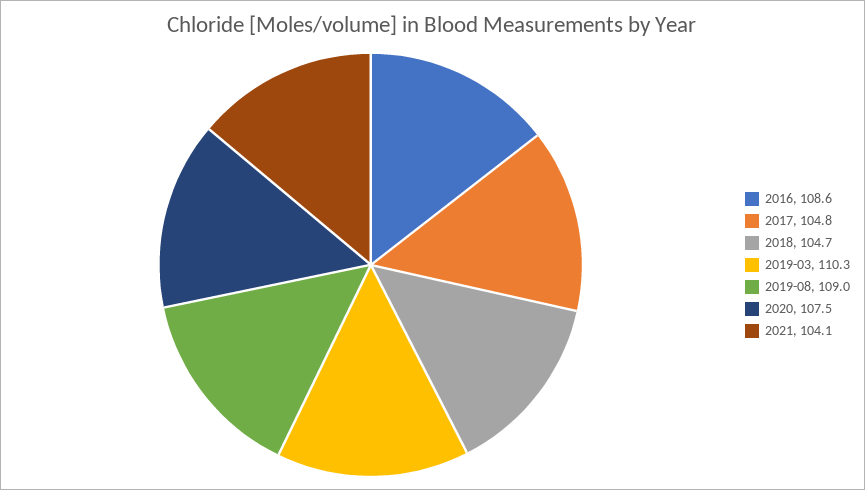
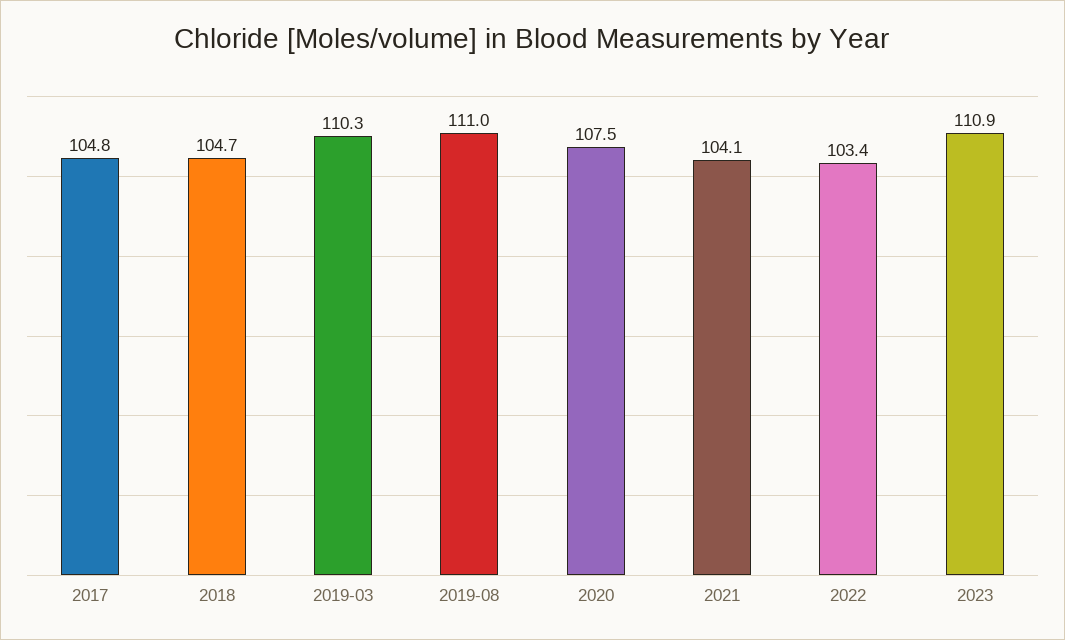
2016: 108.6 -> none
2019-08: 109 -> 111
2022: none -> 103.4
2023: none -> 110.9

